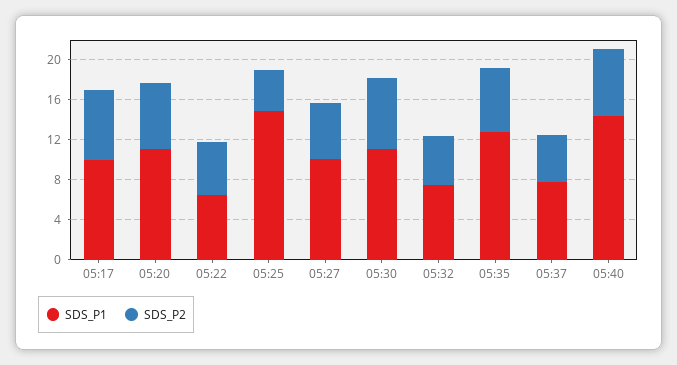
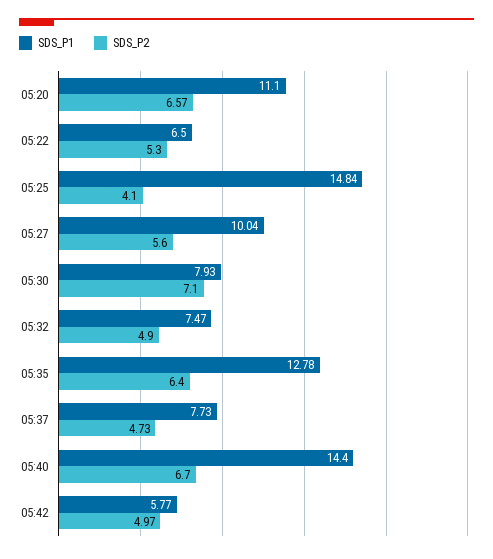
SDS_P1, 05:17: 10 -> none
SDS_P2, 05:17: 7 -> none
SDS_P1, 05:30: 11 -> 7.93
SDS_P1, 05:42: none -> 5.77
SDS_P2, 05:42: none -> 4.97

